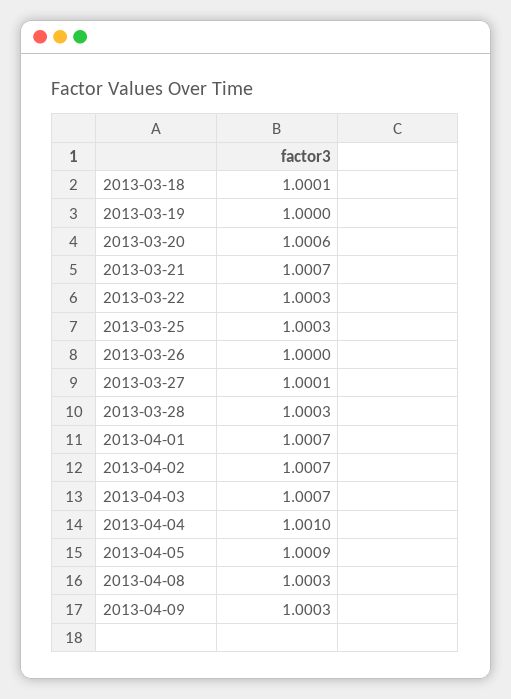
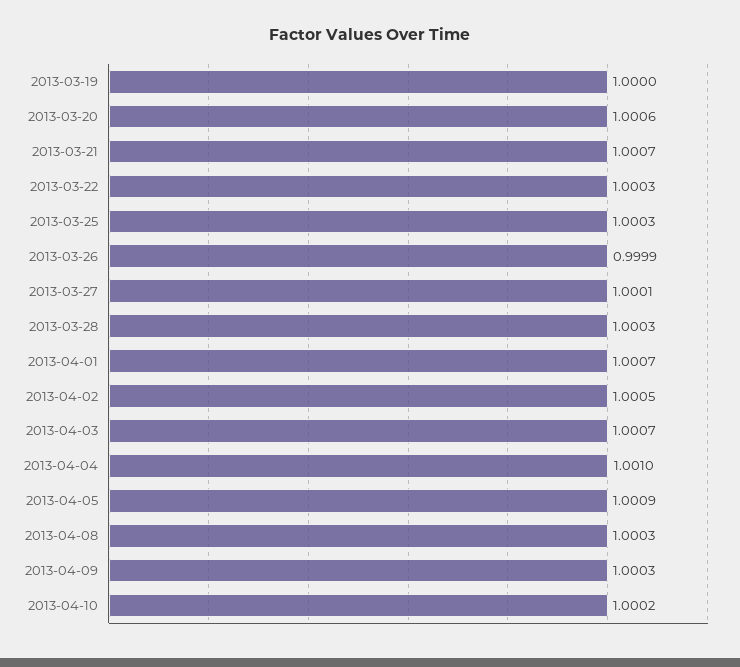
2013-03-18: 1.0001 -> none
2013-03-26: 1 -> 0.9999
2013-04-02: 1.0007 -> 1.0005
2013-04-10: none -> 1.0002

